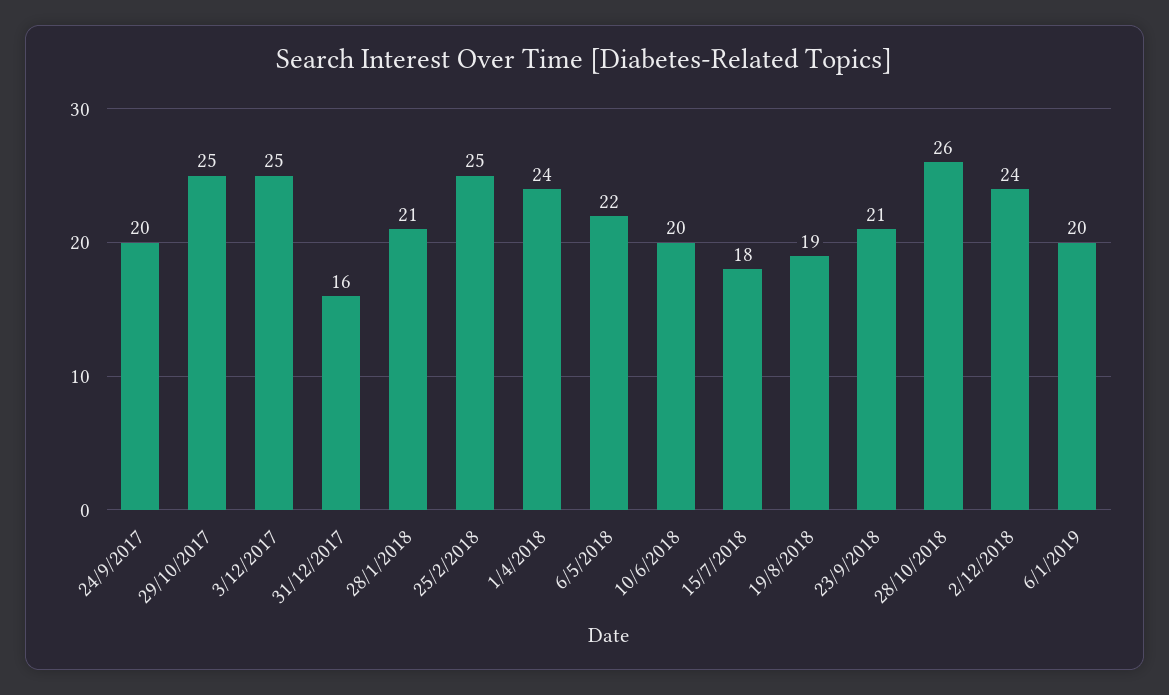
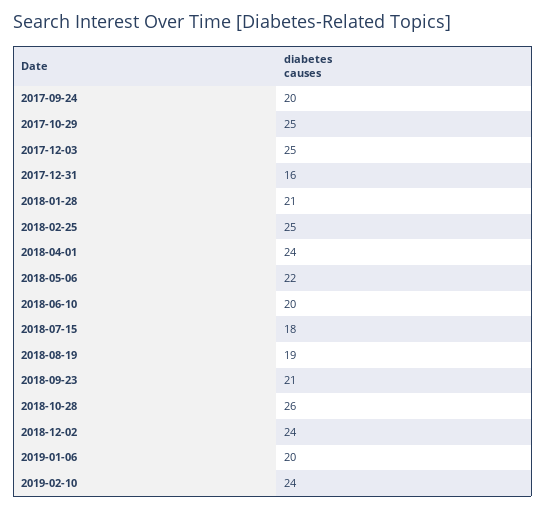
2019-02-10: none -> 24

